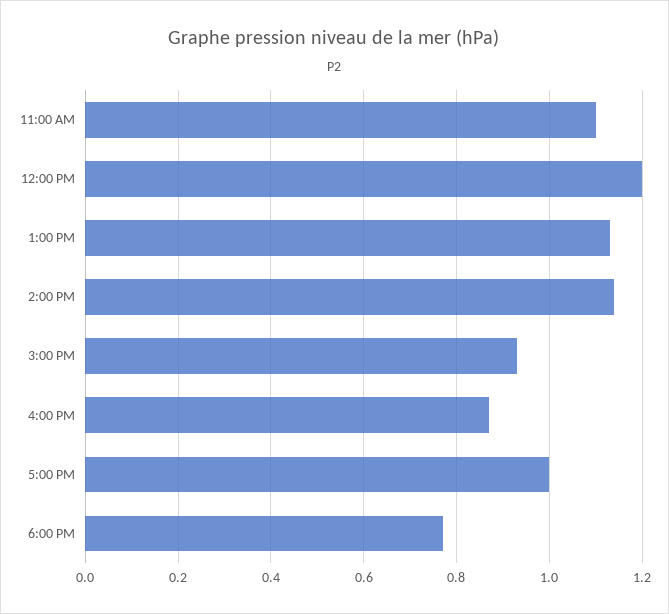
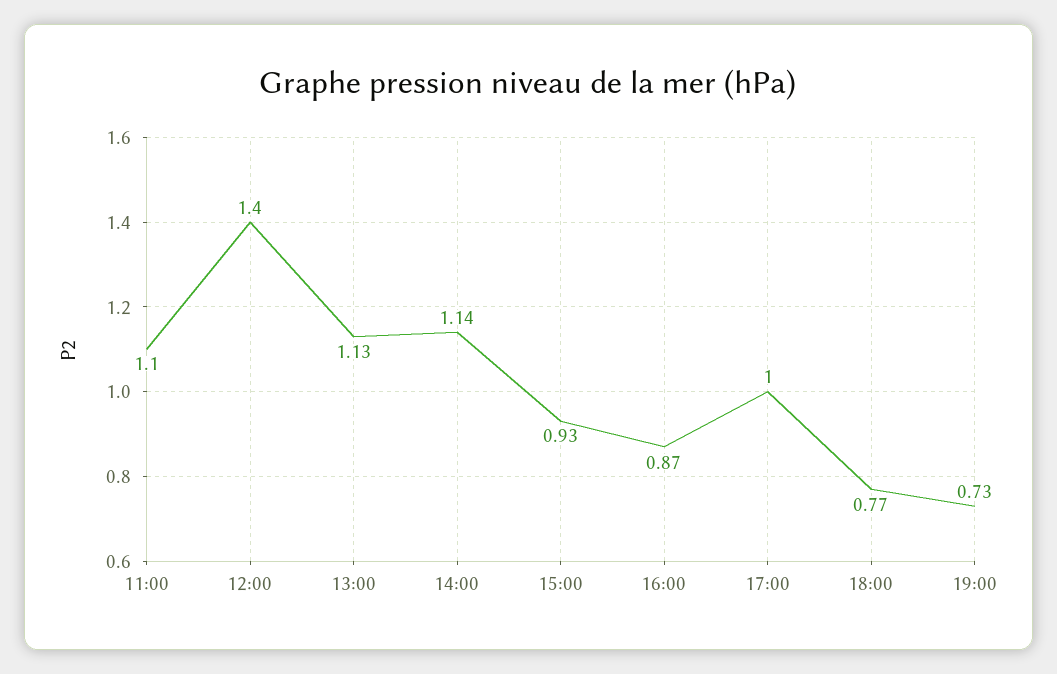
12:00 PM: 1.2 -> 1.4
19:00: none -> 0.73

